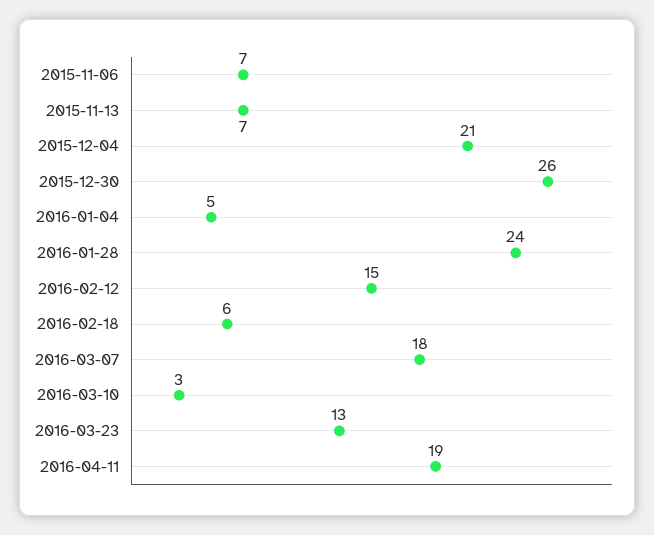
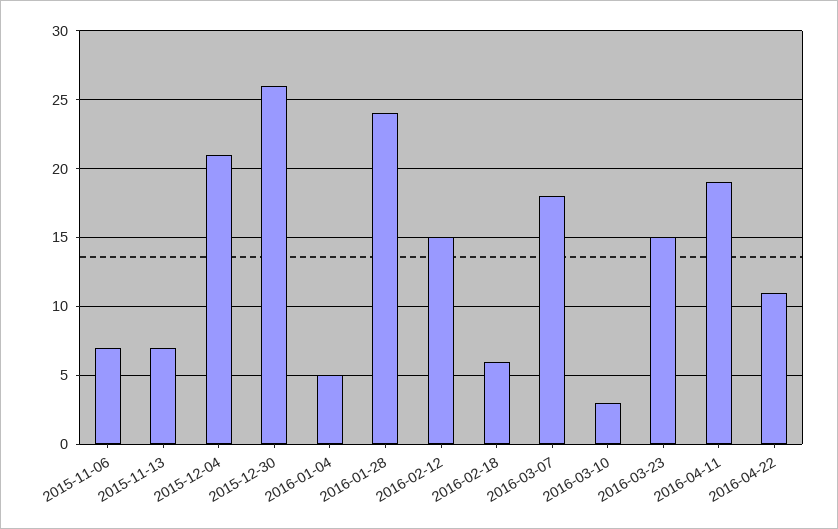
2016-03-23: 13 -> 15
2016-04-22: none -> 11

